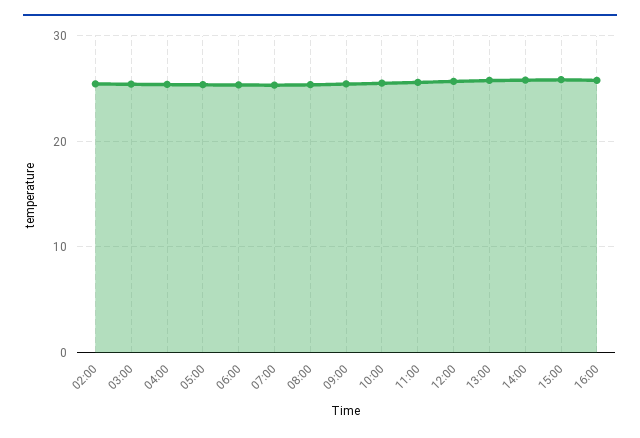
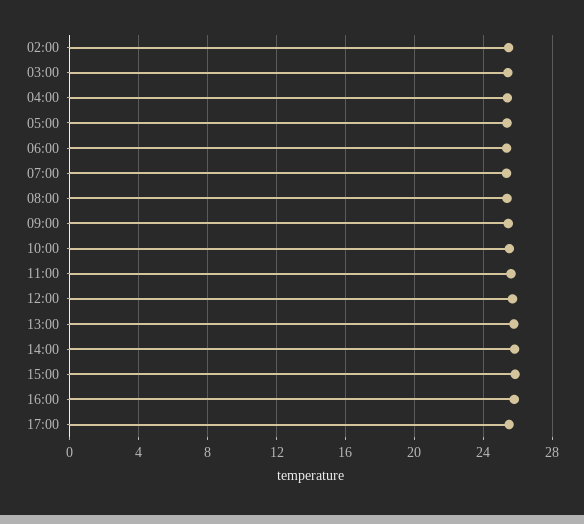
17:00: none -> 25.5

